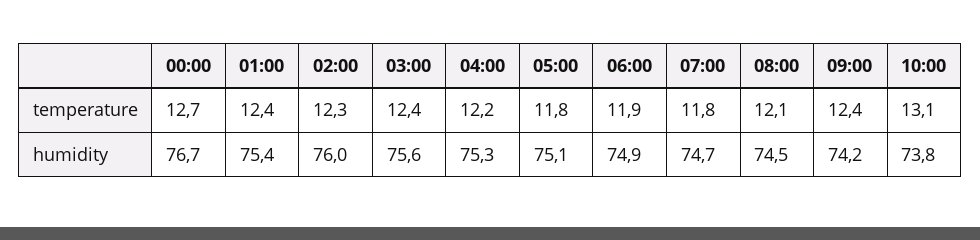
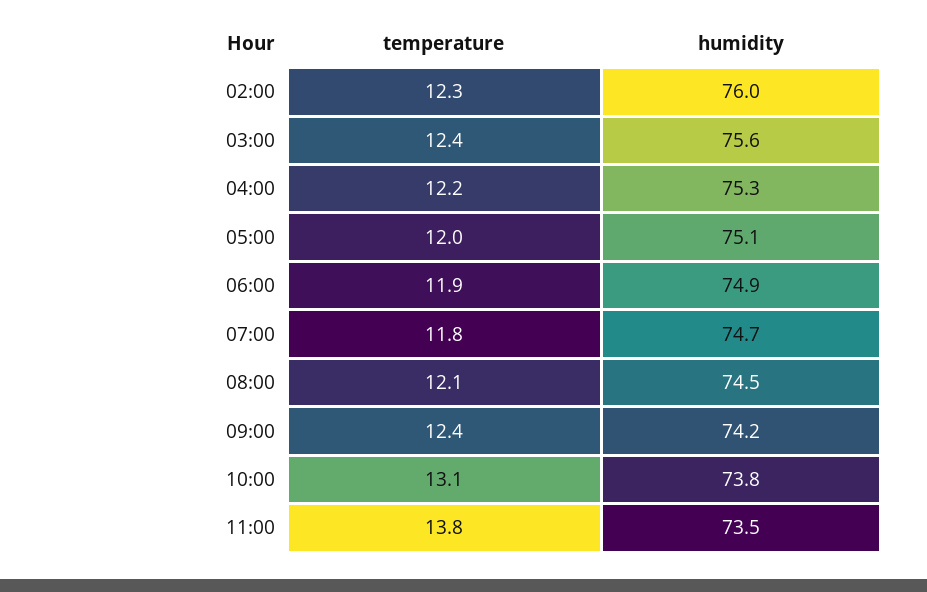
00:00, temperature: 12.7 -> none
01:00, temperature: 12.4 -> none
05:00, temperature: 11.8 -> 12
00:00, humidity: 76.7 -> none
01:00, humidity: 75.4 -> none
11:00, temperature: none -> 13.8
11:00, humidity: none -> 73.5

